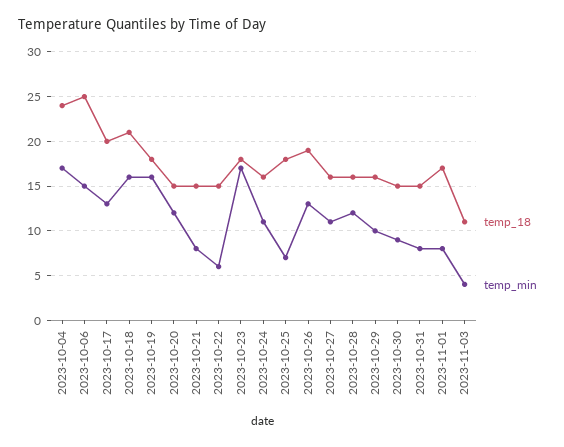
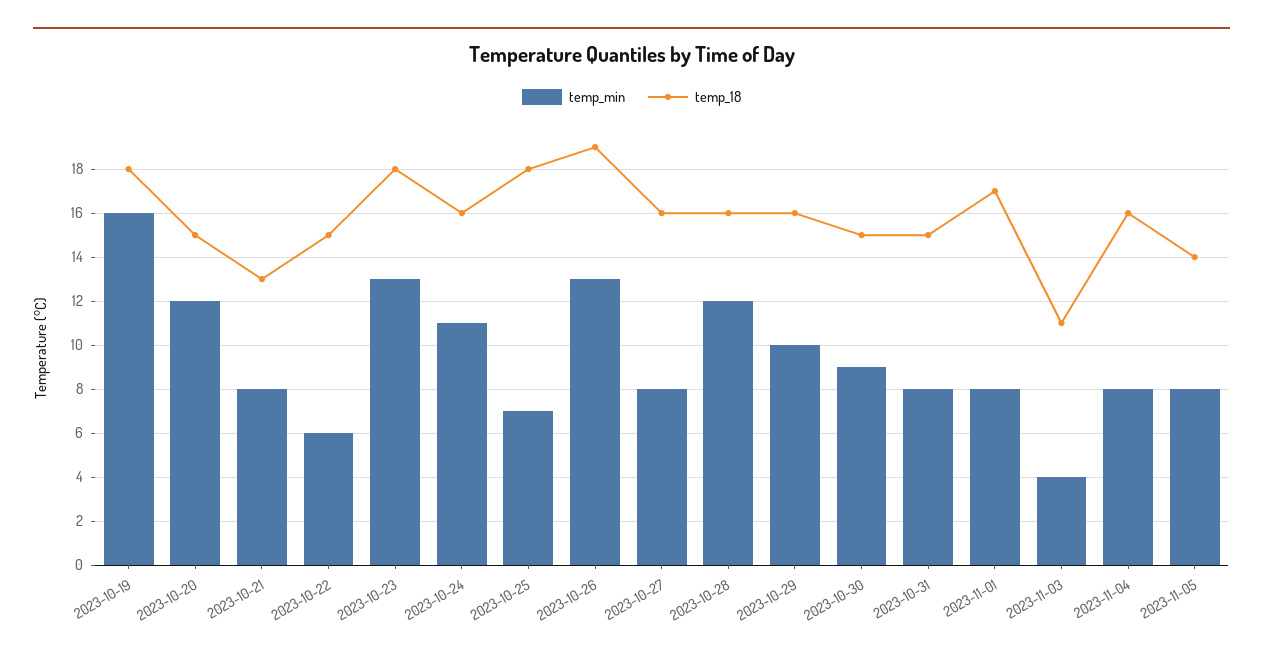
temp_18, 2023-10-04: 24 -> none
temp_min, 2023-10-04: 17 -> none
temp_18, 2023-10-06: 25 -> none
temp_min, 2023-10-06: 15 -> none
temp_18, 2023-10-17: 20 -> none
temp_min, 2023-10-17: 13 -> none
temp_18, 2023-10-18: 21 -> none
temp_min, 2023-10-18: 16 -> none
temp_18, 2023-10-21: 15 -> 13
temp_min, 2023-10-23: 17 -> 13
temp_min, 2023-10-27: 11 -> 8
temp_min, 2023-11-04: none -> 8
temp_18, 2023-11-04: none -> 16
temp_min, 2023-11-05: none -> 8
temp_18, 2023-11-05: none -> 14

